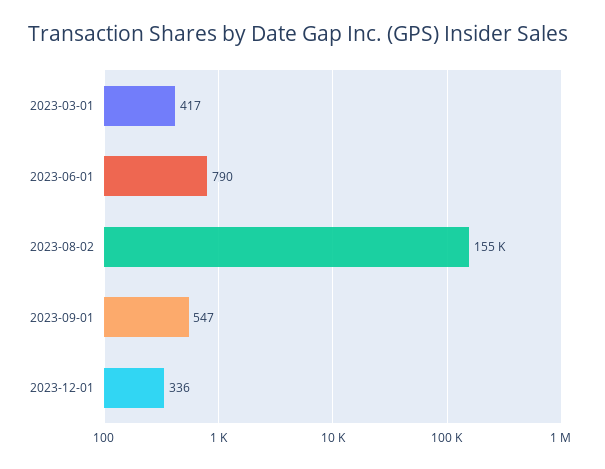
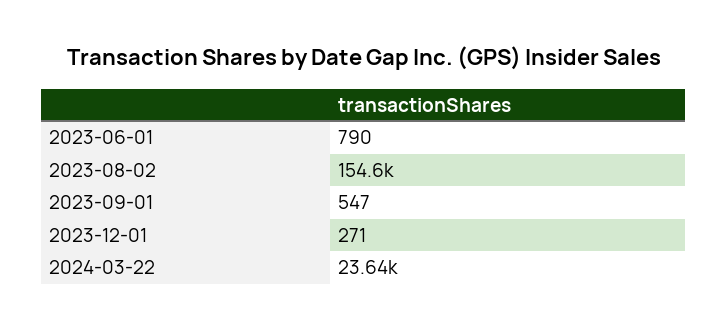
2023-03-01: 417 -> none
2023-12-01: 336 -> 271
2024-03-22: none -> 23640

